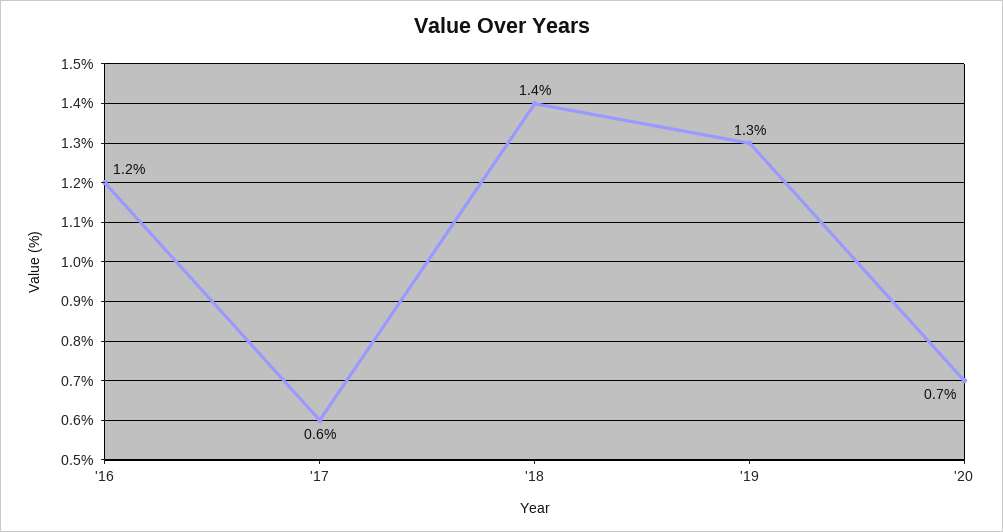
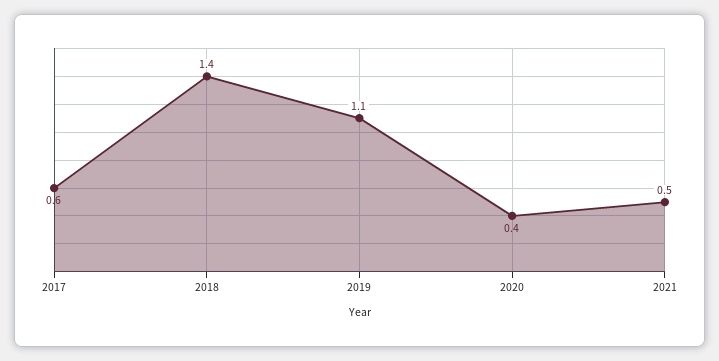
'16: 1.2 -> none
'19: 1.3 -> 1.1
'20: 0.7 -> 0.4
2021: none -> 0.5

